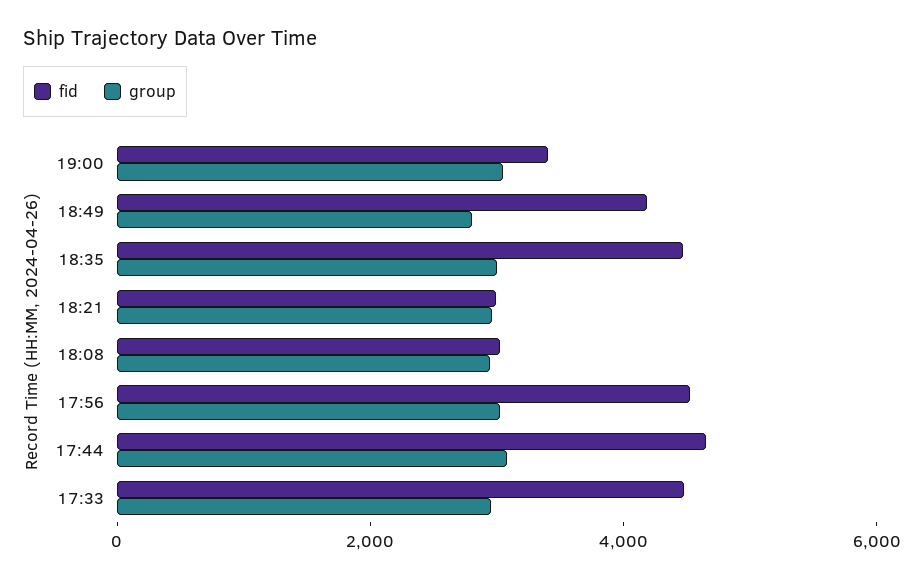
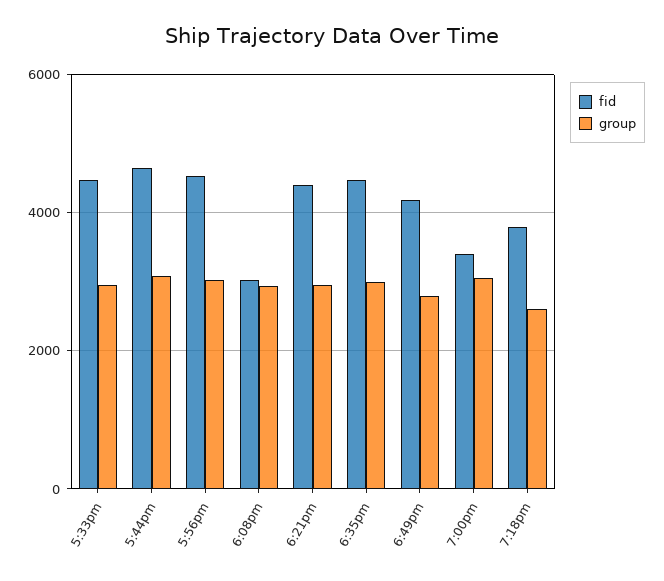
fid, 18:21: 3000 -> 4400
fid, 7:18pm: none -> 3800
group, 7:18pm: none -> 2600

